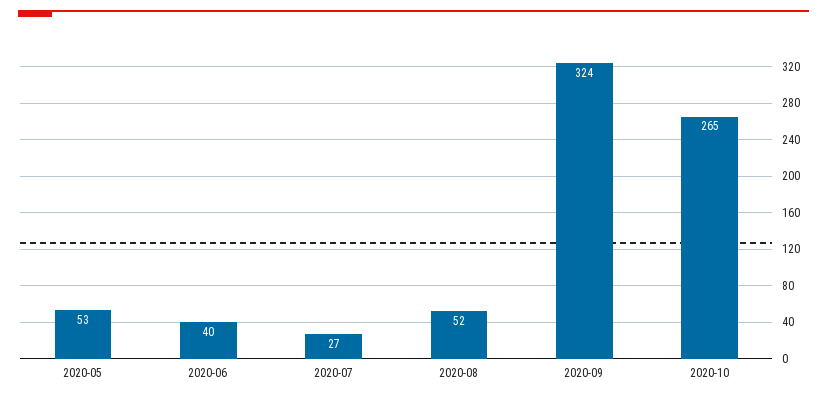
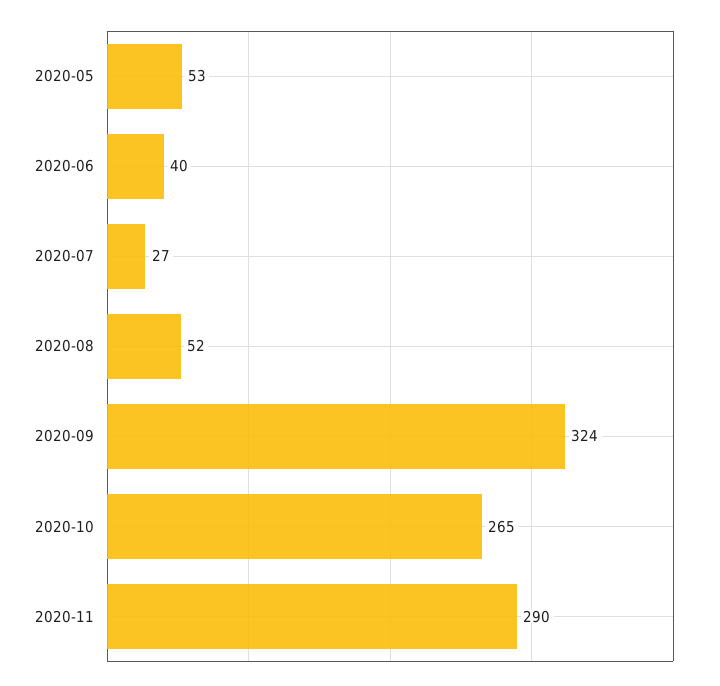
2020-11: none -> 290

